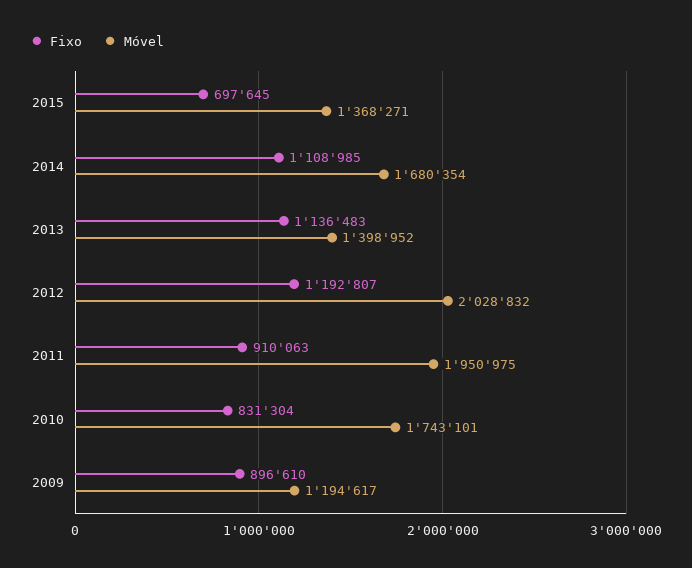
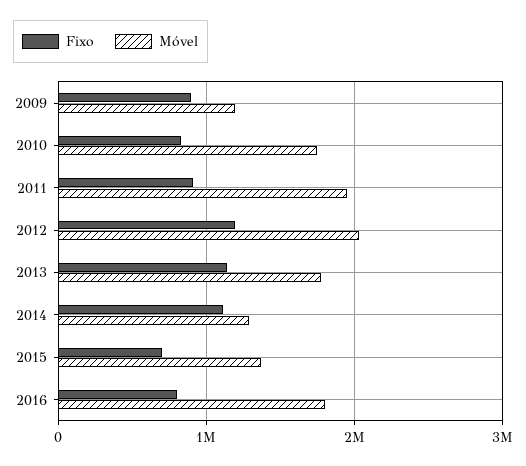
Móvel, 2014: 1680354 -> 1300000
Móvel, 2013: 1398952 -> 1800000
Fixo, 2016: none -> 800000
Móvel, 2016: none -> 1800000

